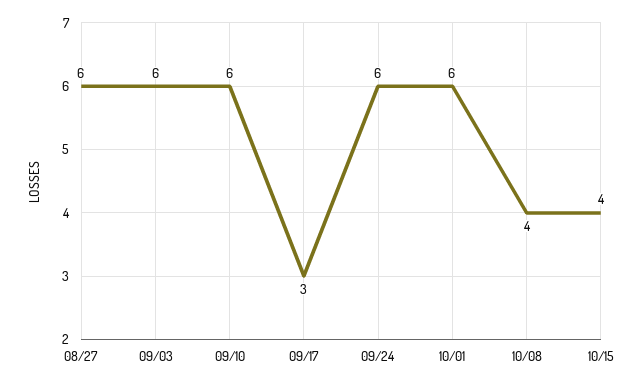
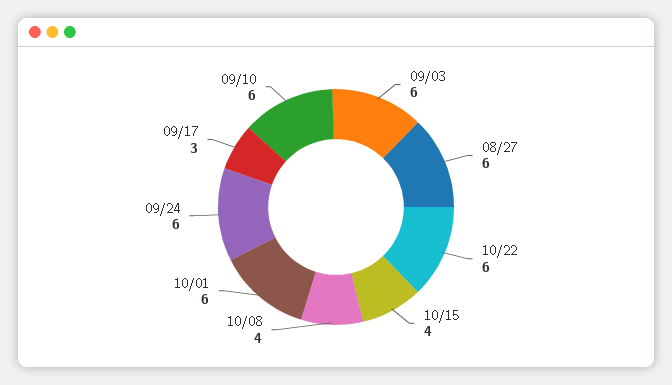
10/22: none -> 6

